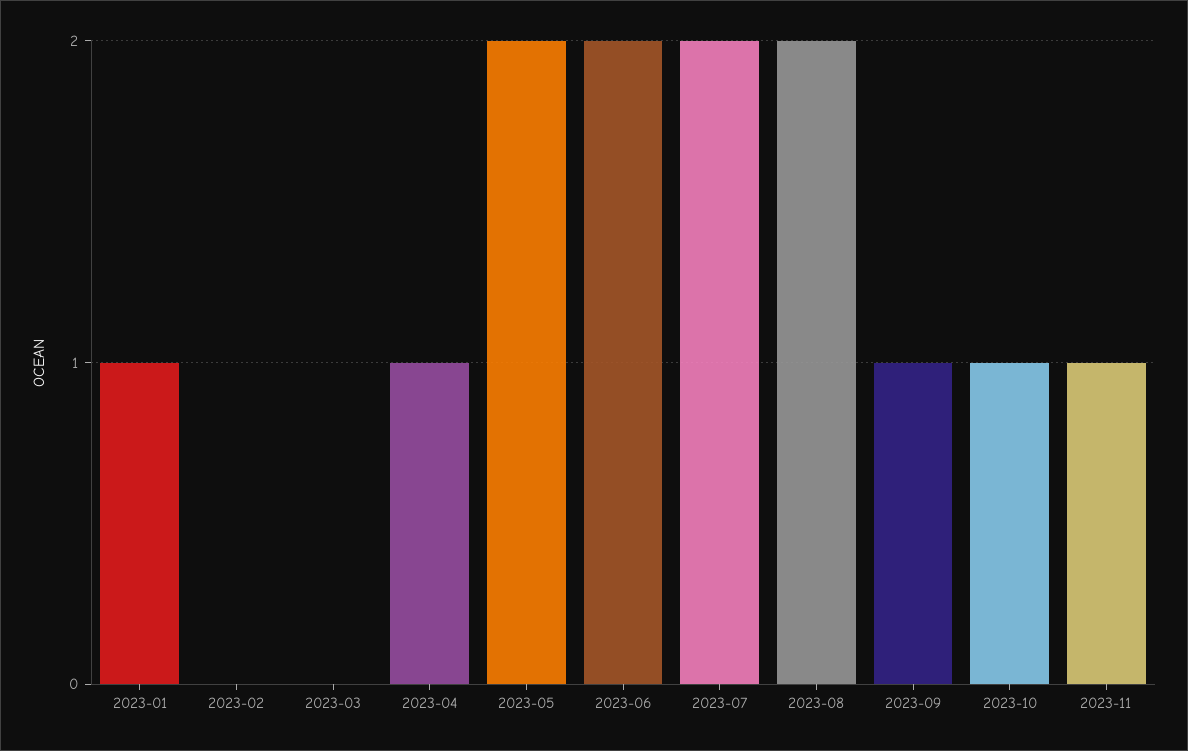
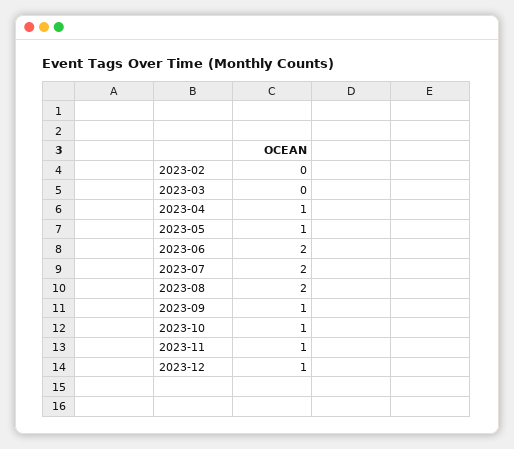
2023-01: 1 -> none
2023-05: 2 -> 1
2023-12: none -> 1

